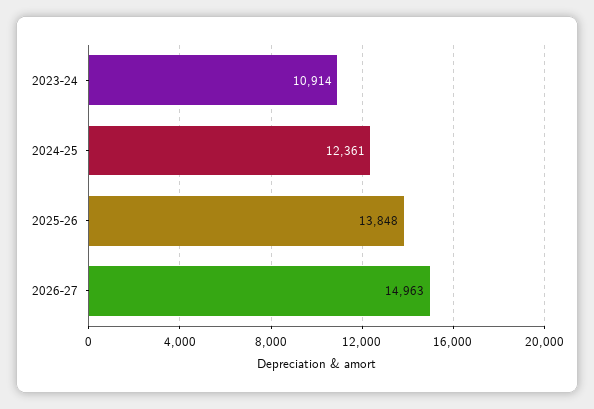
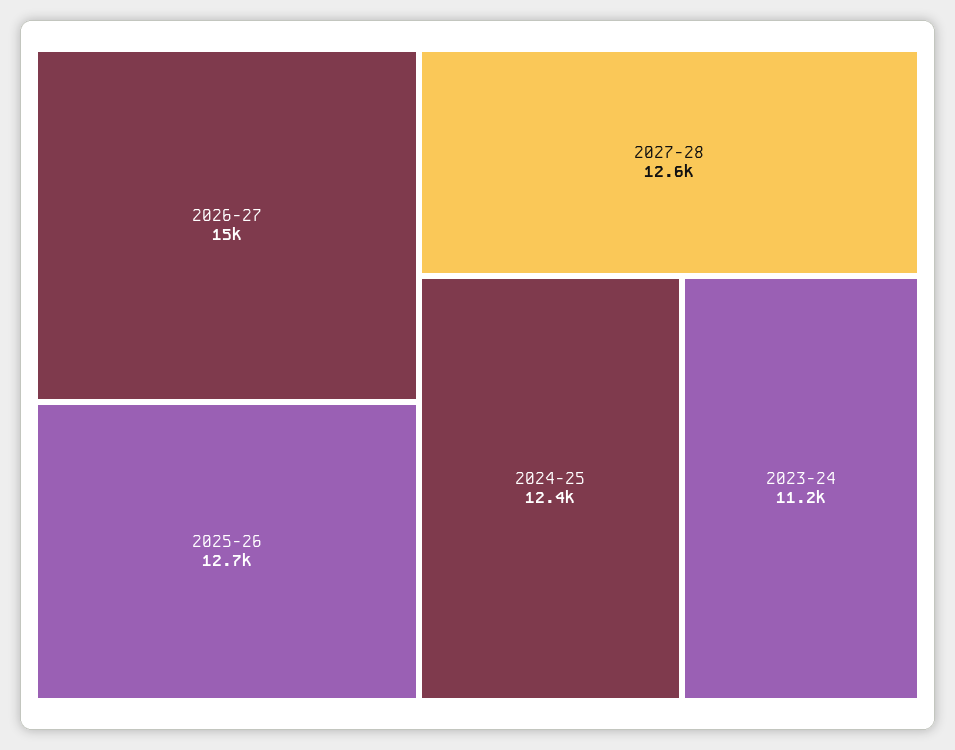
2023-24: 10914 -> 11200
2025-26: 13848 -> 12700
2027-28: none -> 12600

